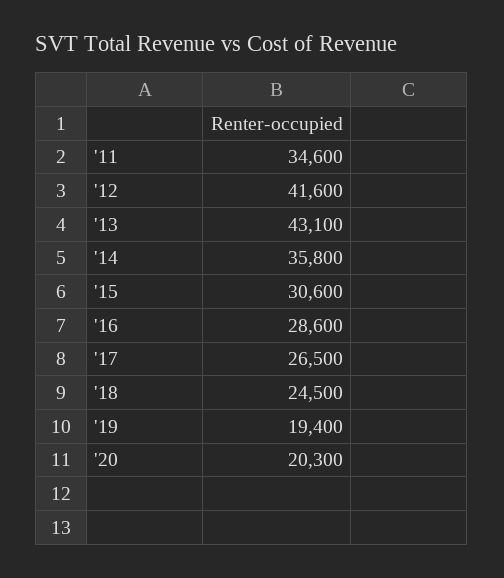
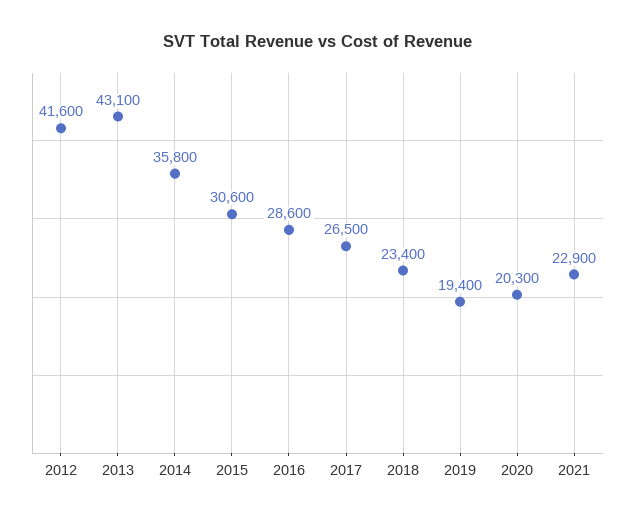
'11: 34600 -> none
'18: 24500 -> 23400
2021: none -> 22900

